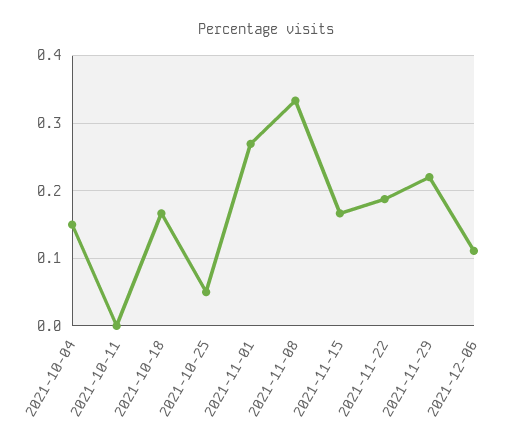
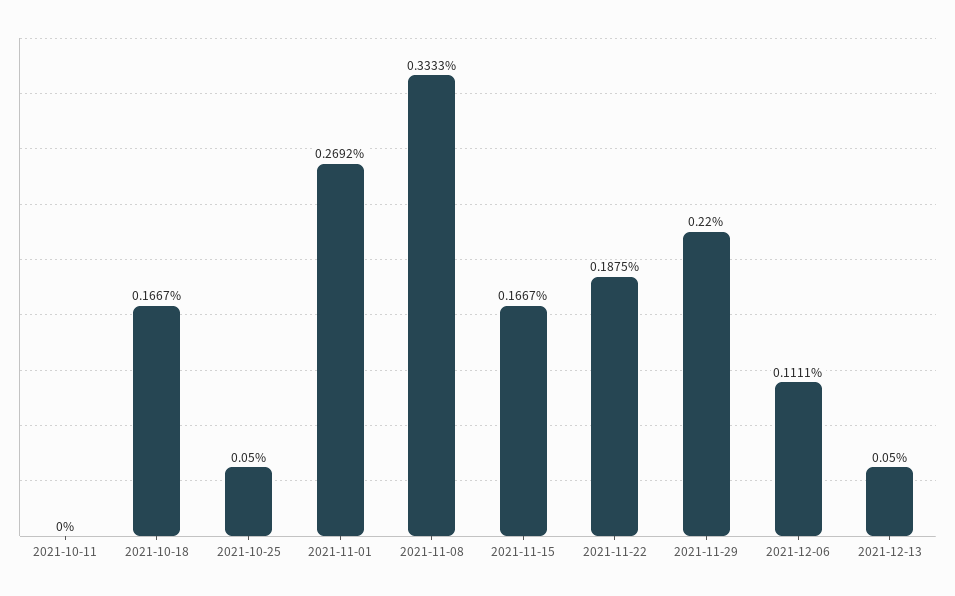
2021-10-04: 0.15 -> none
2021-12-13: none -> 0.05

